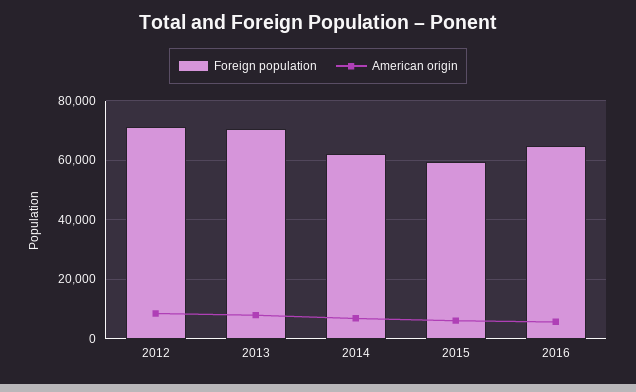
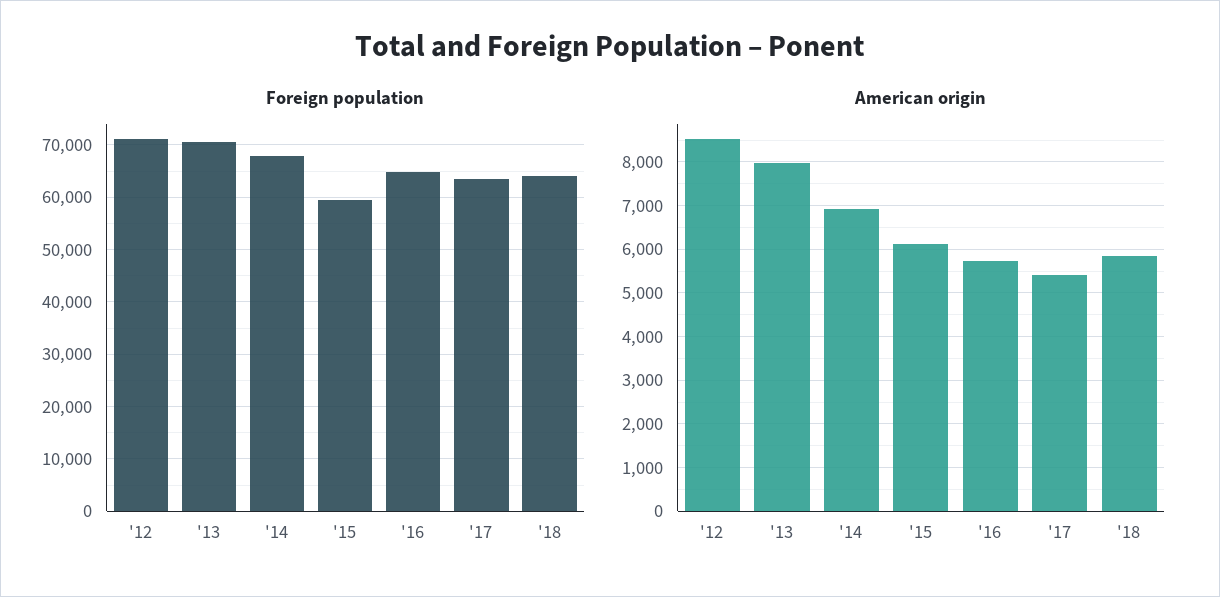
Foreign population, 2014: 62500 -> 68000
Foreign population, '17: none -> 64000
Foreign population, '18: none -> 64000
American origin, '17: none -> 5400
American origin, '18: none -> 5800

